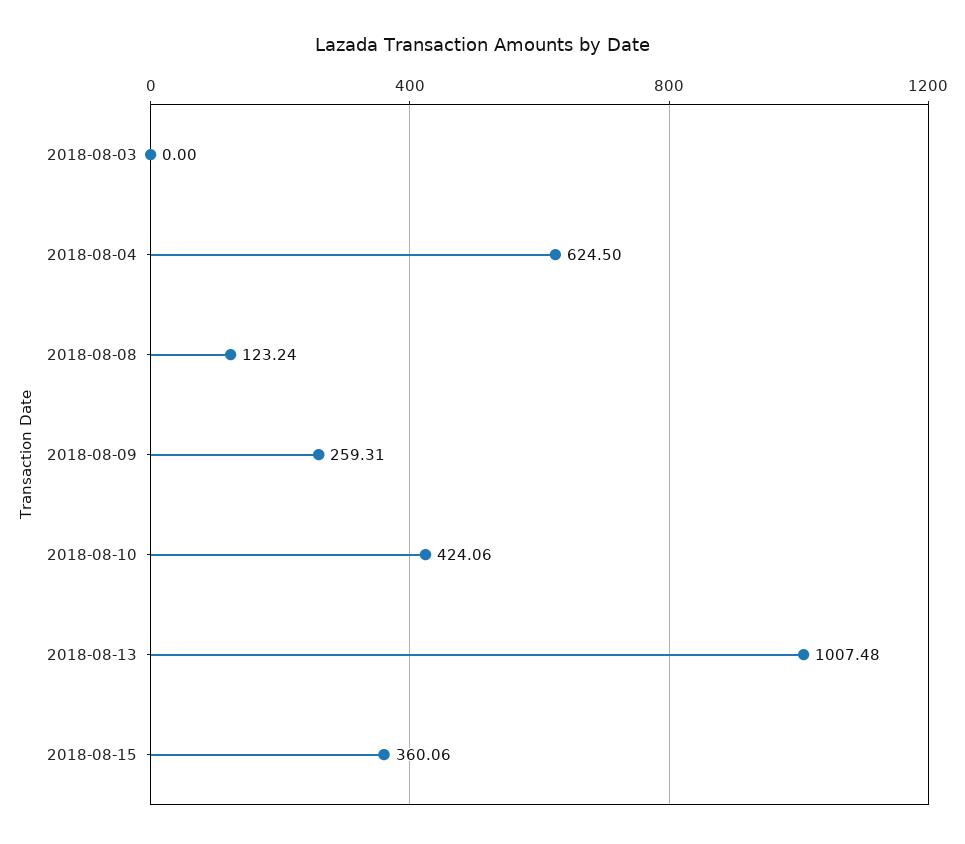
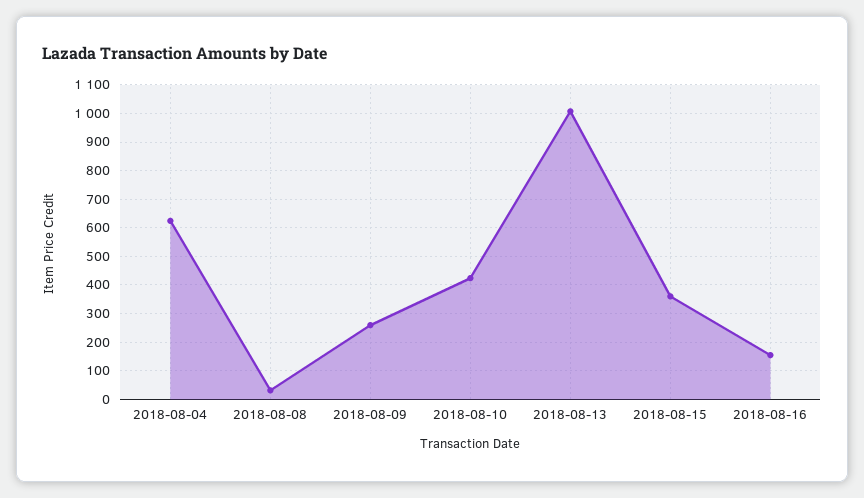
2018-08-03: 0 -> none
2018-08-08: 123.24 -> 25
2018-08-16: none -> 150

